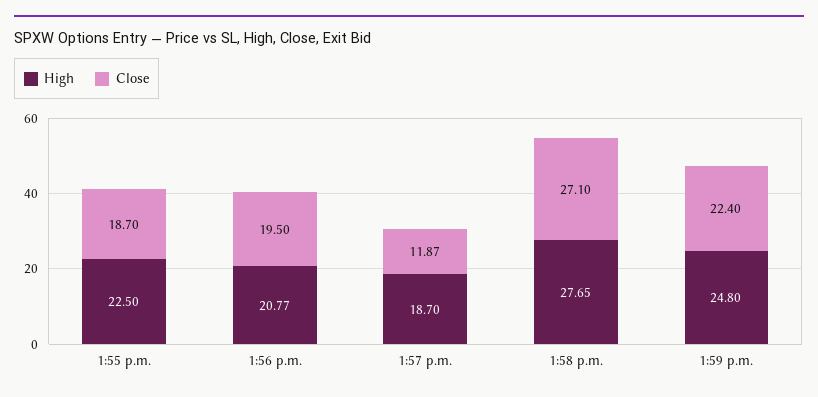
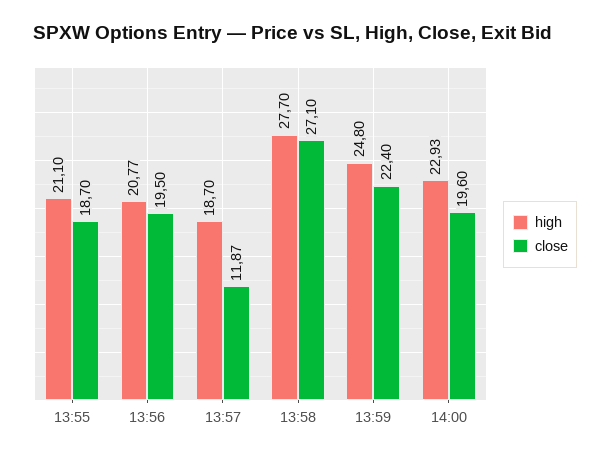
High, 1:55 p.m.: 22.5 -> 21.1
High, 1:58 p.m.: 27.65 -> 27.7
High, 14:00: none -> 22.93
Close, 14:00: none -> 19.6

